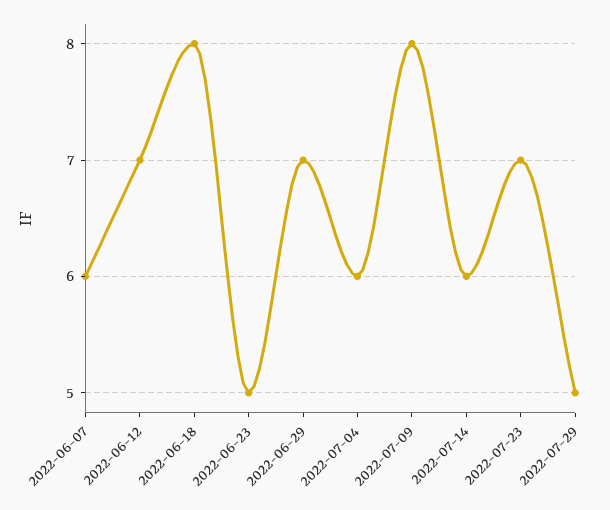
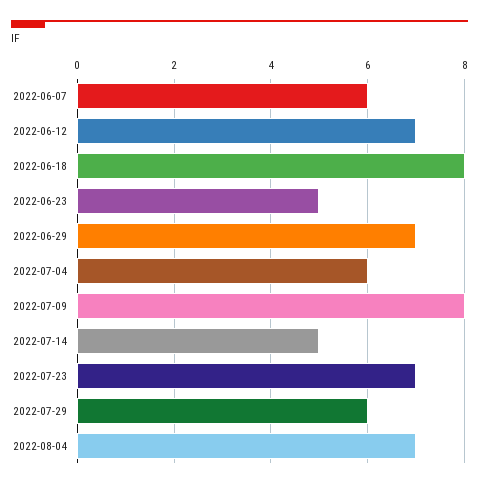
2022-07-14: 6 -> 5
2022-07-29: 5 -> 6
2022-08-04: none -> 7

